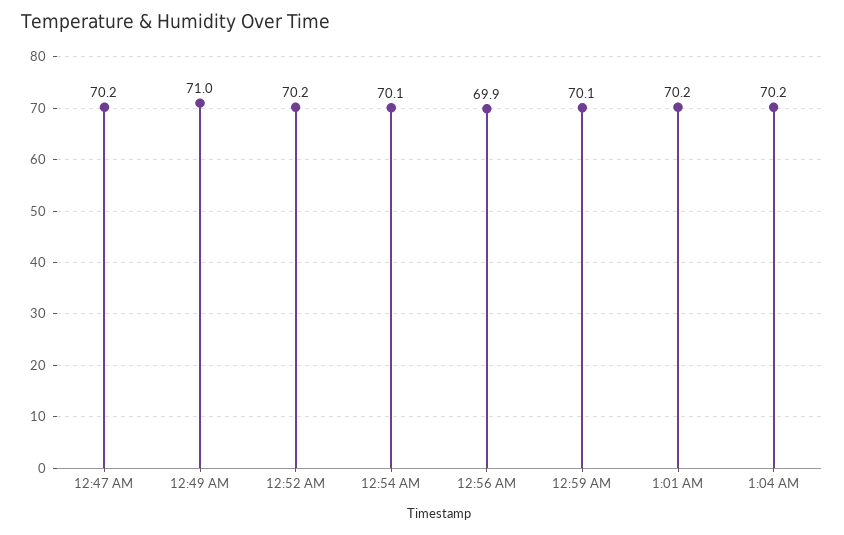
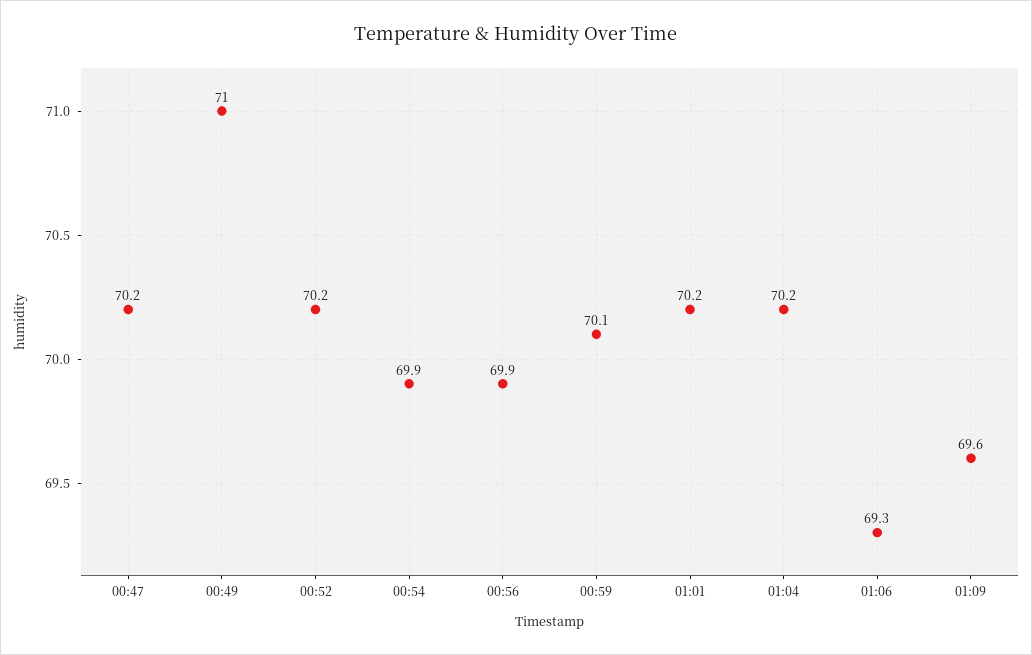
12:54 AM: 70.1 -> 69.9
01:06: none -> 69.3
01:09: none -> 69.6

